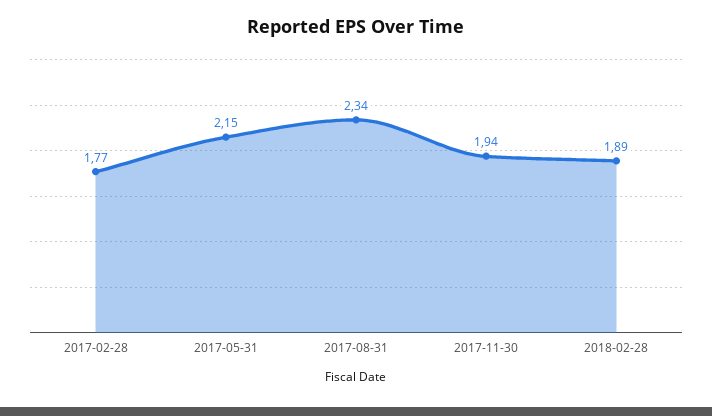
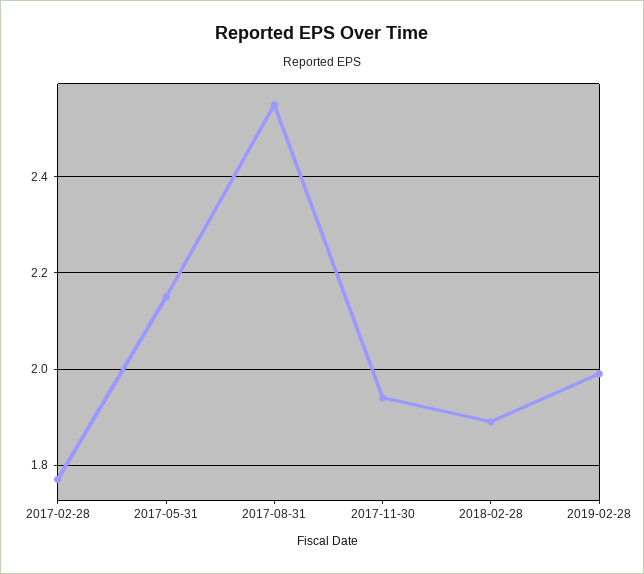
2017-08-31: 2.34 -> 2.55
2019-02-28: none -> 2

